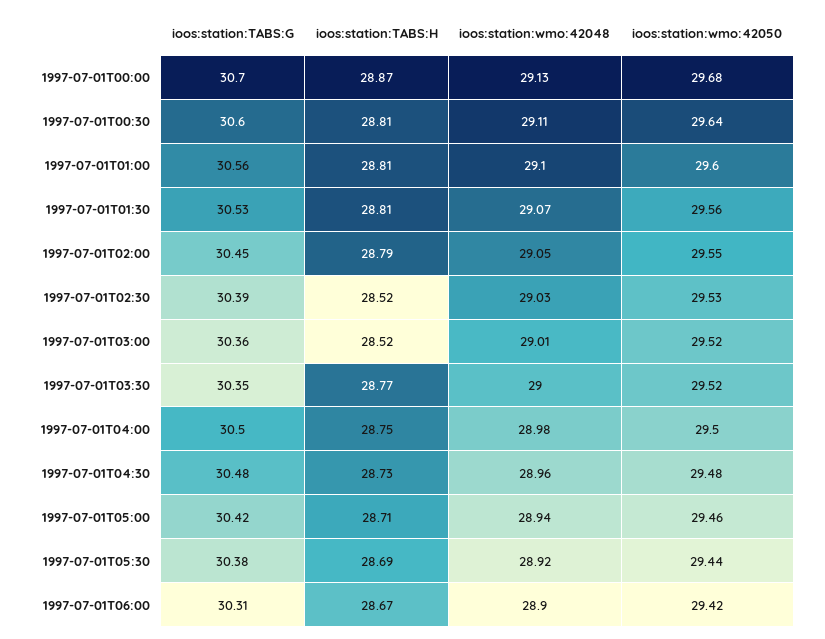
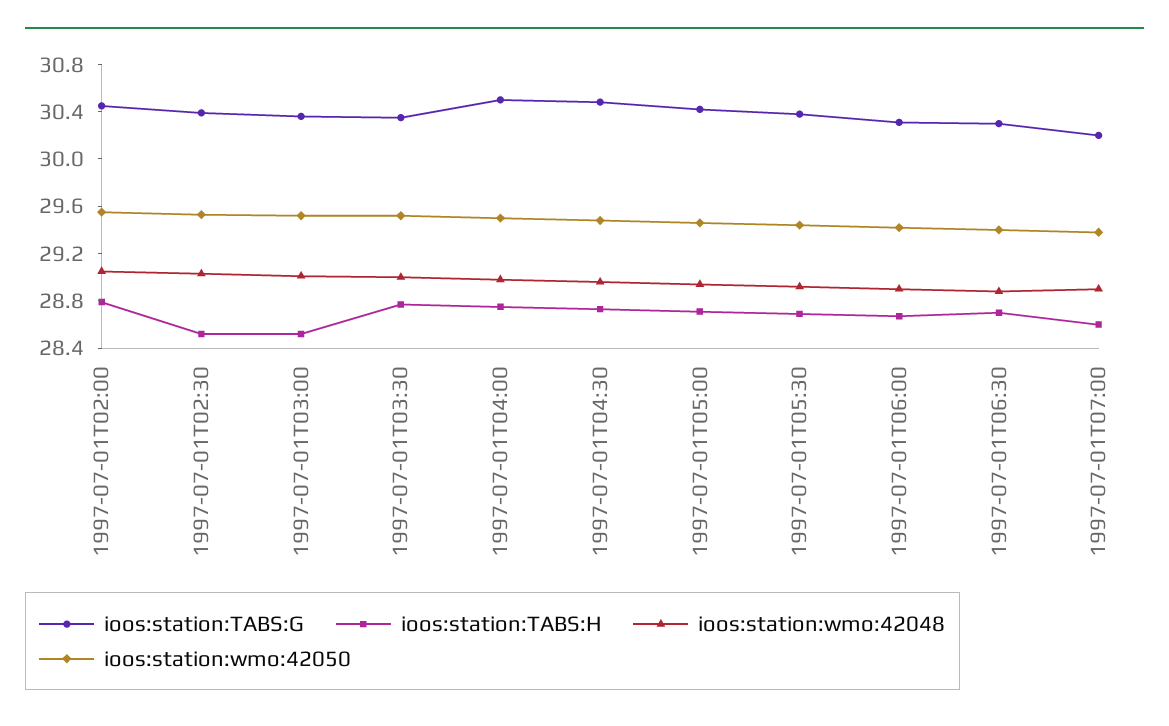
ioos:station:TABS:G, 1997-07-01T00:00: 30.7 -> none
ioos:station:TABS:H, 1997-07-01T00:00: 28.87 -> none
ioos:station:wmo:42048, 1997-07-01T00:00: 29.13 -> none
ioos:station:wmo:42050, 1997-07-01T00:00: 29.68 -> none
ioos:station:TABS:G, 1997-07-01T00:30: 30.6 -> none
ioos:station:TABS:H, 1997-07-01T00:30: 28.81 -> none
ioos:station:wmo:42048, 1997-07-01T00:30: 29.11 -> none
ioos:station:wmo:42050, 1997-07-01T00:30: 29.64 -> none
ioos:station:TABS:G, 1997-07-01T01:00: 30.56 -> none
ioos:station:TABS:H, 1997-07-01T01:00: 28.81 -> none
ioos:station:wmo:42048, 1997-07-01T01:00: 29.1 -> none
ioos:station:wmo:42050, 1997-07-01T01:00: 29.6 -> none
ioos:station:TABS:G, 1997-07-01T01:30: 30.53 -> none
ioos:station:TABS:H, 1997-07-01T01:30: 28.81 -> none
ioos:station:wmo:42048, 1997-07-01T01:30: 29.07 -> none
ioos:station:wmo:42050, 1997-07-01T01:30: 29.56 -> none
ioos:station:TABS:G, 1997-07-01T06:30: none -> 30.3
ioos:station:TABS:H, 1997-07-01T06:30: none -> 28.7
ioos:station:wmo:42048, 1997-07-01T06:30: none -> 28.9
ioos:station:wmo:42050, 1997-07-01T06:30: none -> 29.4
ioos:station:TABS:G, 1997-07-01T07:00: none -> 30.2
ioos:station:TABS:H, 1997-07-01T07:00: none -> 28.6
ioos:station:wmo:42048, 1997-07-01T07:00: none -> 28.9
ioos:station:wmo:42050, 1997-07-01T07:00: none -> 29.4

